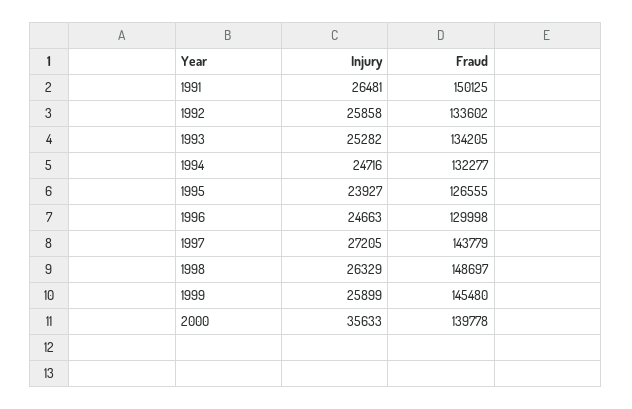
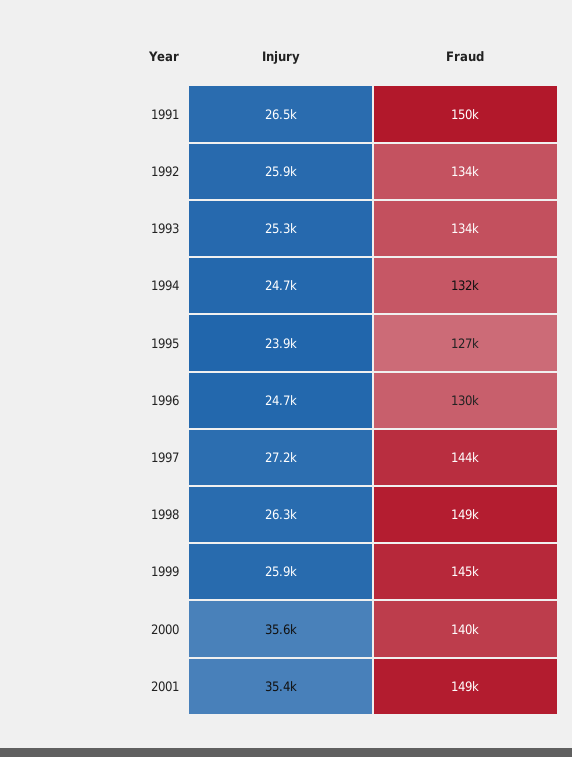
Injury, 2001: none -> 35400
Fraud, 2001: none -> 149000

